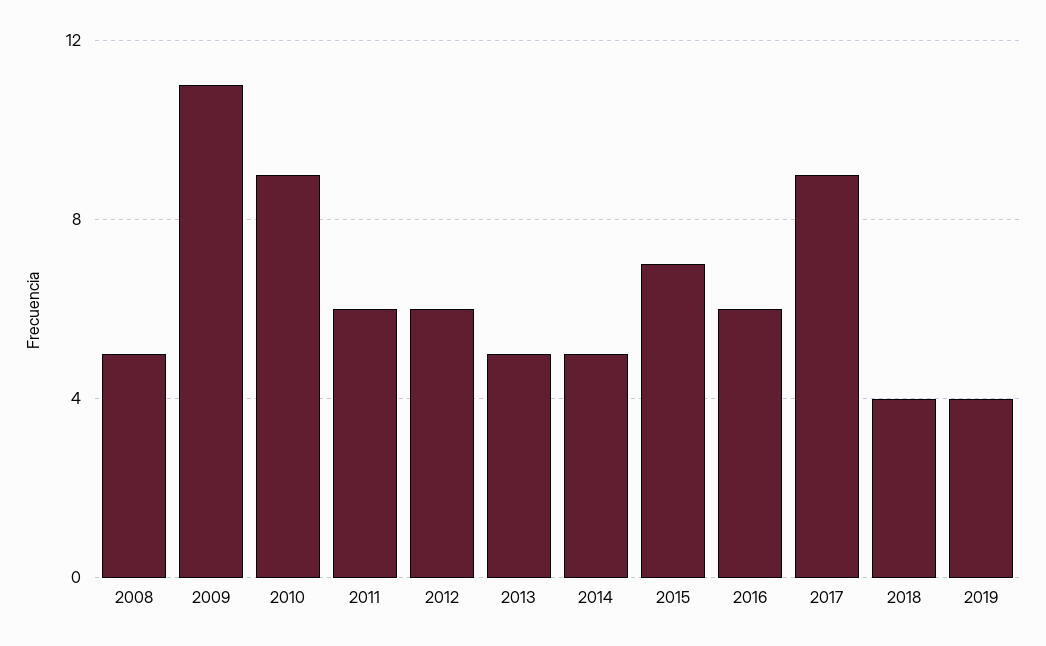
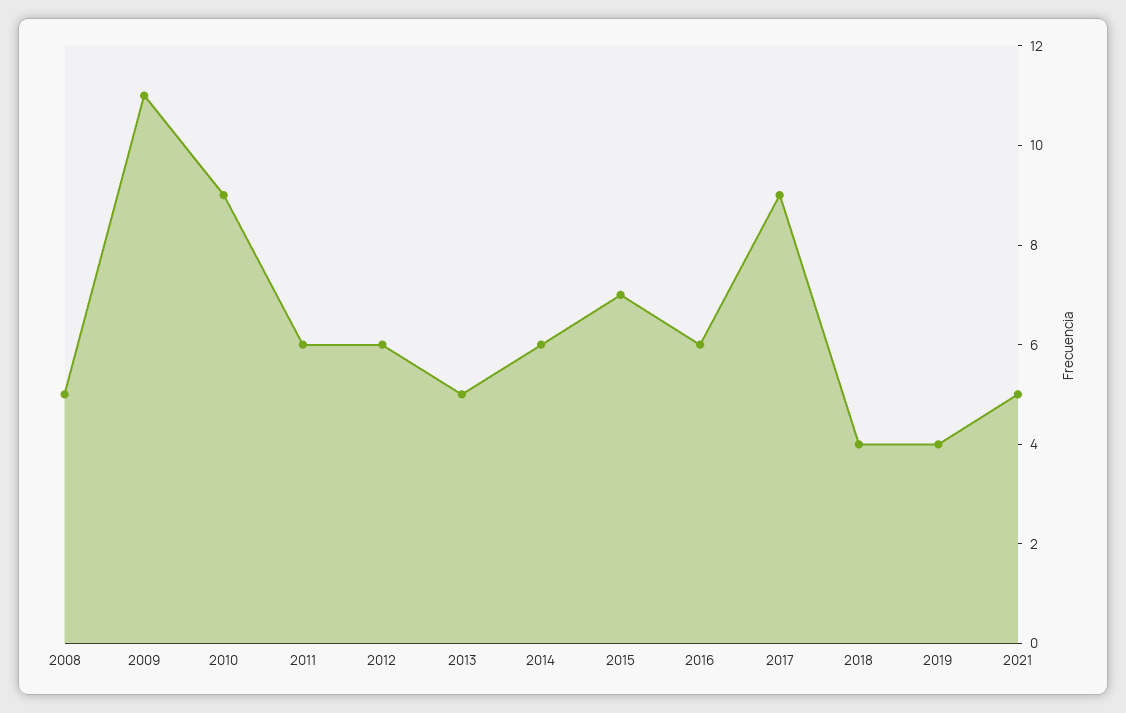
2014: 5 -> 6
2021: none -> 5

